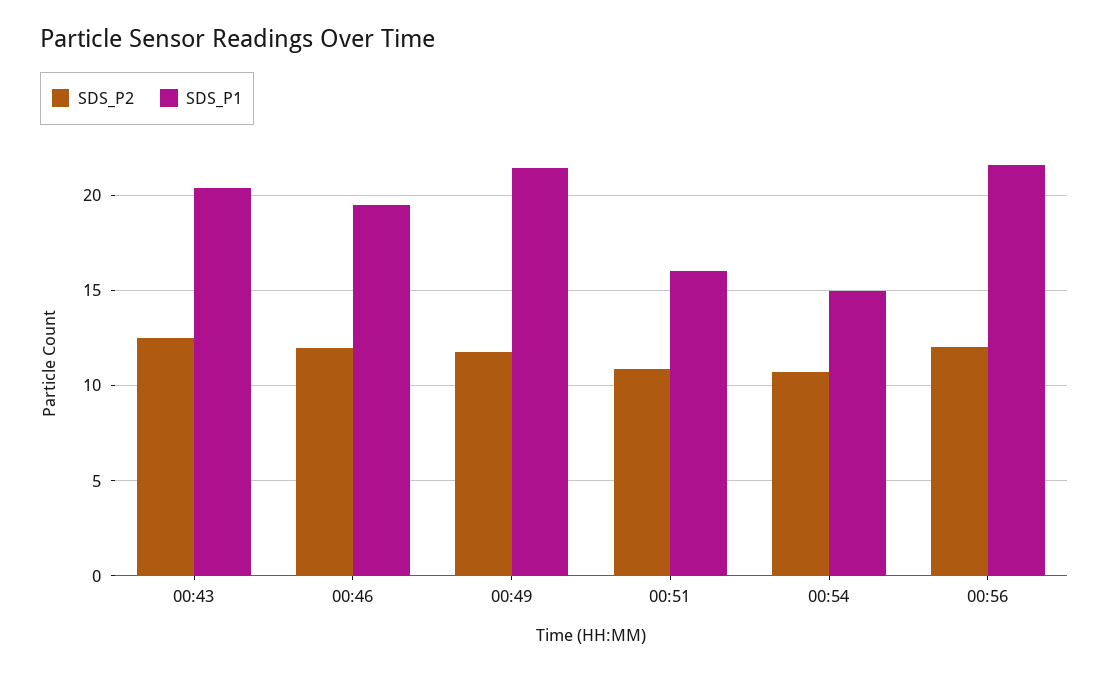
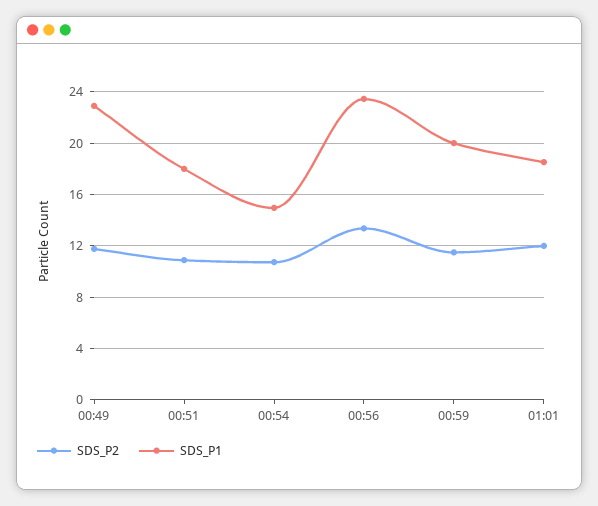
SDS_P2, 00:43: 12.5 -> none
SDS_P1, 00:43: 20.5 -> none
SDS_P2, 00:46: 12 -> none
SDS_P1, 00:46: 19.5 -> none
SDS_P1, 00:49: 21.5 -> 23
SDS_P1, 00:51: 16 -> 18
SDS_P2, 00:56: 12 -> 13.5
SDS_P1, 00:56: 21.5 -> 23.5
SDS_P2, 00:59: none -> 11.5
SDS_P1, 00:59: none -> 20
SDS_P2, 01:01: none -> 12
SDS_P1, 01:01: none -> 18.5

